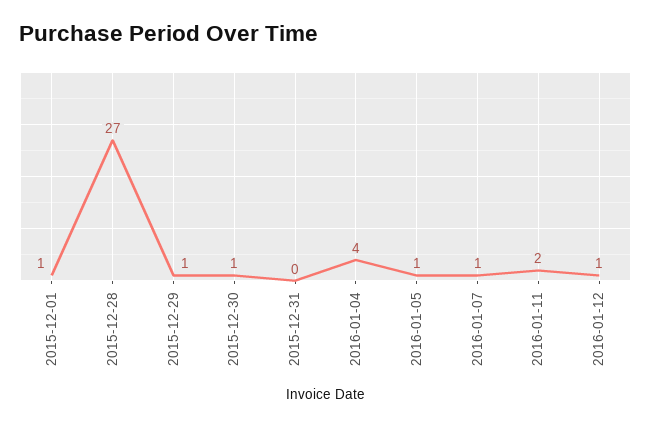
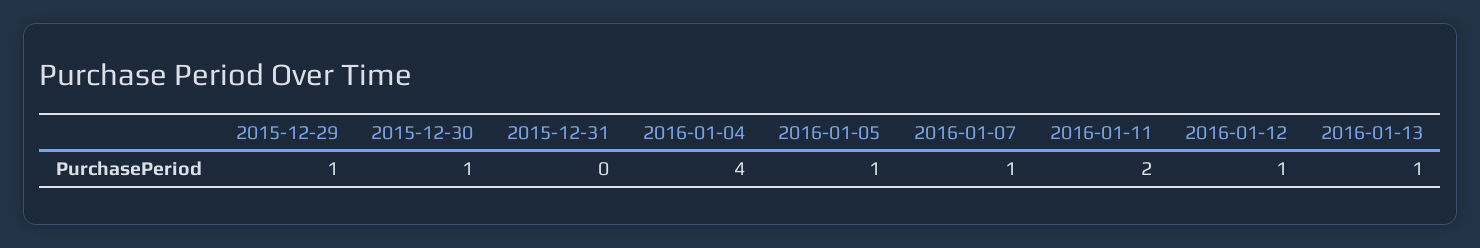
2015-12-01: 1 -> none
2015-12-28: 27 -> none
2016-01-13: none -> 1

